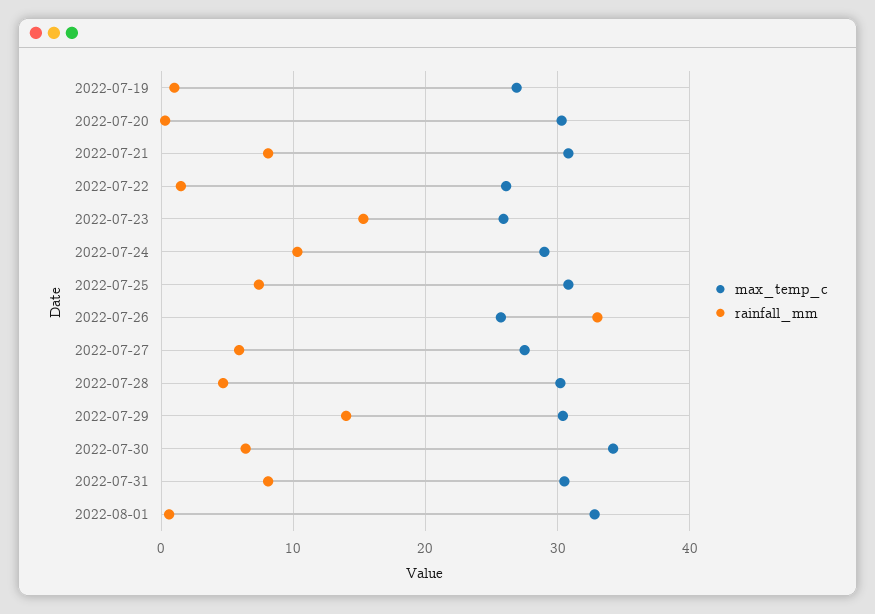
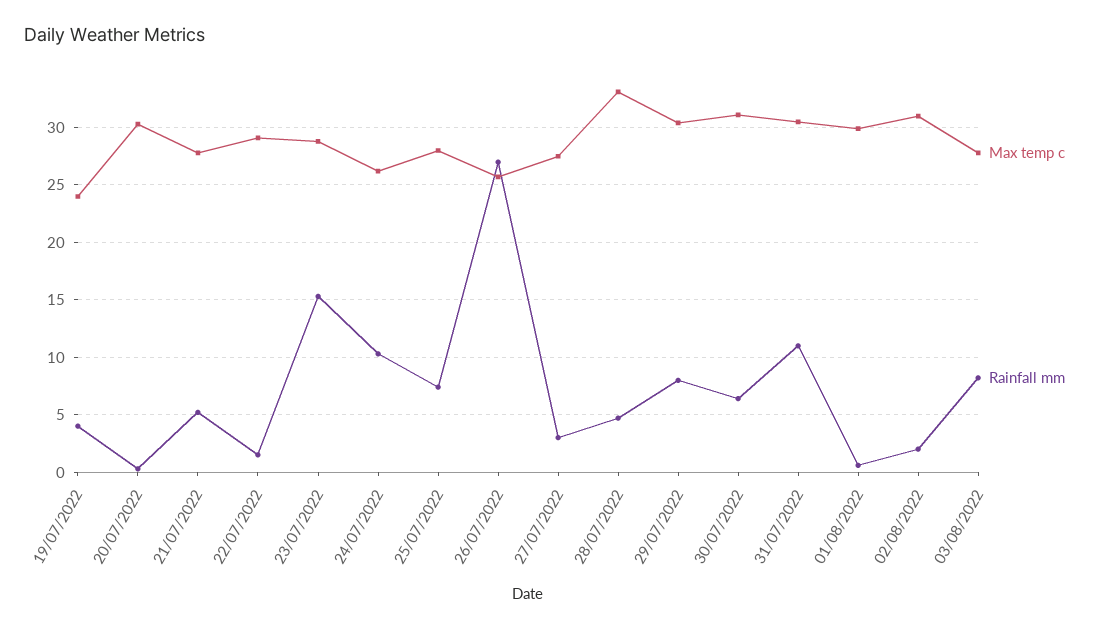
max_temp_c, 2022-07-19: 27 -> 24
rainfall_mm, 2022-07-19: 1 -> 4
max_temp_c, 2022-07-21: 31 -> 28
rainfall_mm, 2022-07-21: 8 -> 5
max_temp_c, 2022-07-22: 26 -> 29
max_temp_c, 2022-07-23: 26 -> 29
max_temp_c, 2022-07-24: 29 -> 26
max_temp_c, 2022-07-25: 31 -> 28
rainfall_mm, 2022-07-26: 33 -> 27
rainfall_mm, 2022-07-27: 6 -> 3
max_temp_c, 2022-07-28: 30 -> 33
rainfall_mm, 2022-07-29: 14 -> 8
max_temp_c, 2022-07-30: 34 -> 31
rainfall_mm, 2022-07-31: 8 -> 11
max_temp_c, 2022-08-01: 33 -> 30
max_temp_c, 02/08/2022: none -> 31
rainfall_mm, 02/08/2022: none -> 2
max_temp_c, 03/08/2022: none -> 28
rainfall_mm, 03/08/2022: none -> 8

